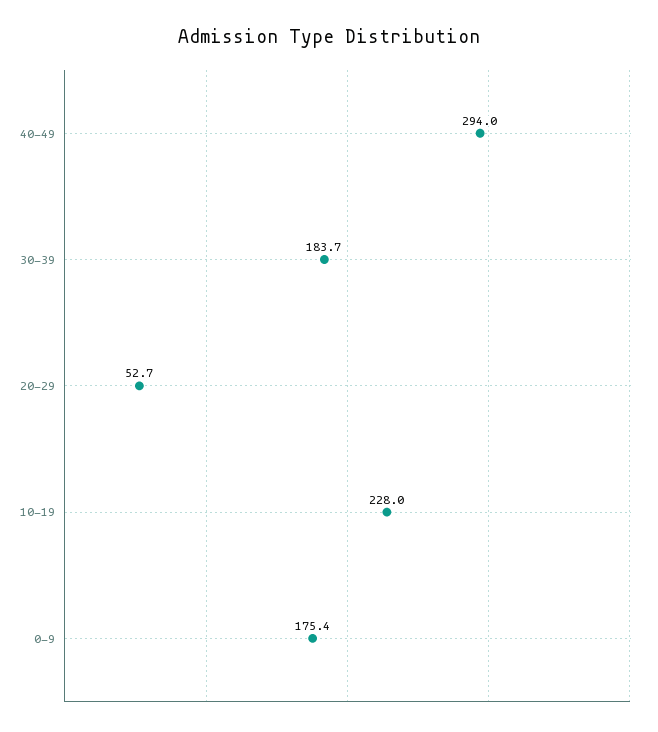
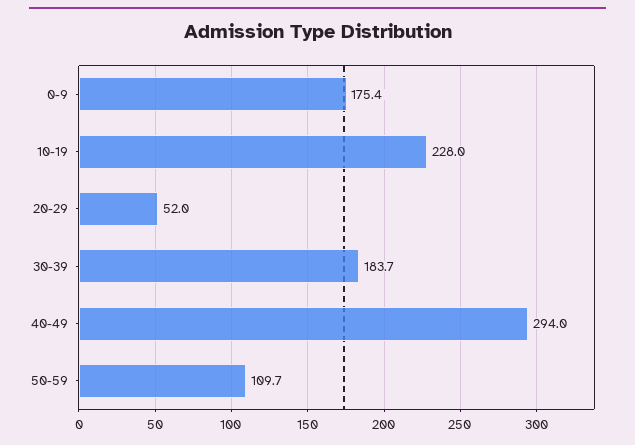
20-29: 52.7 -> 52
50-59: none -> 109.7

